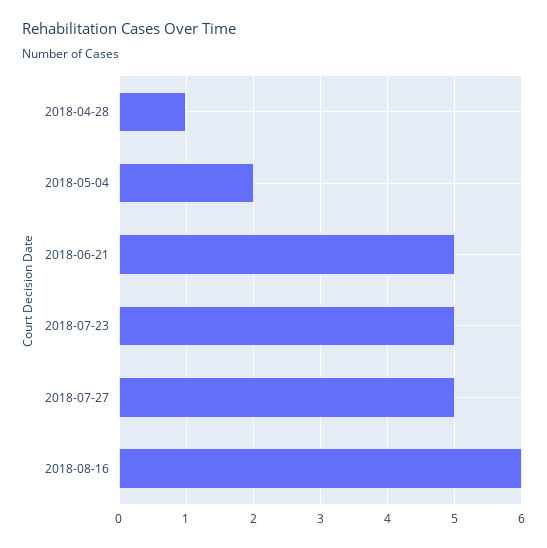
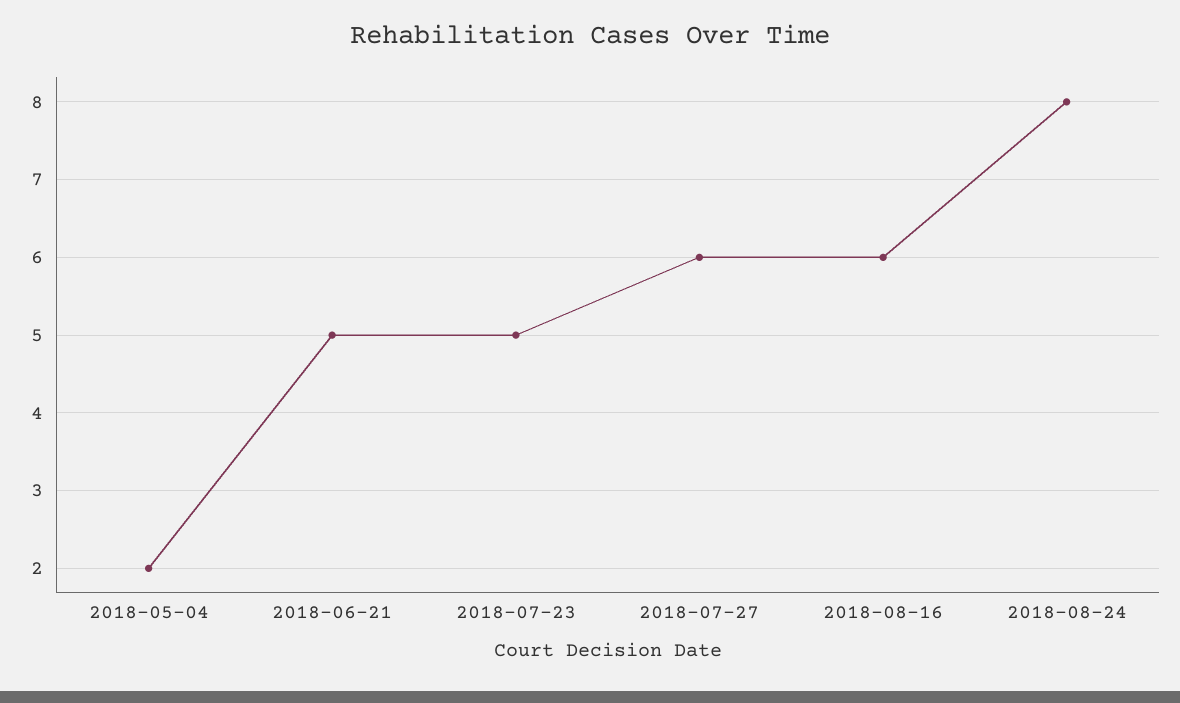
2018-04-28: 1 -> none
2018-07-27: 5 -> 6
2018-08-24: none -> 8

